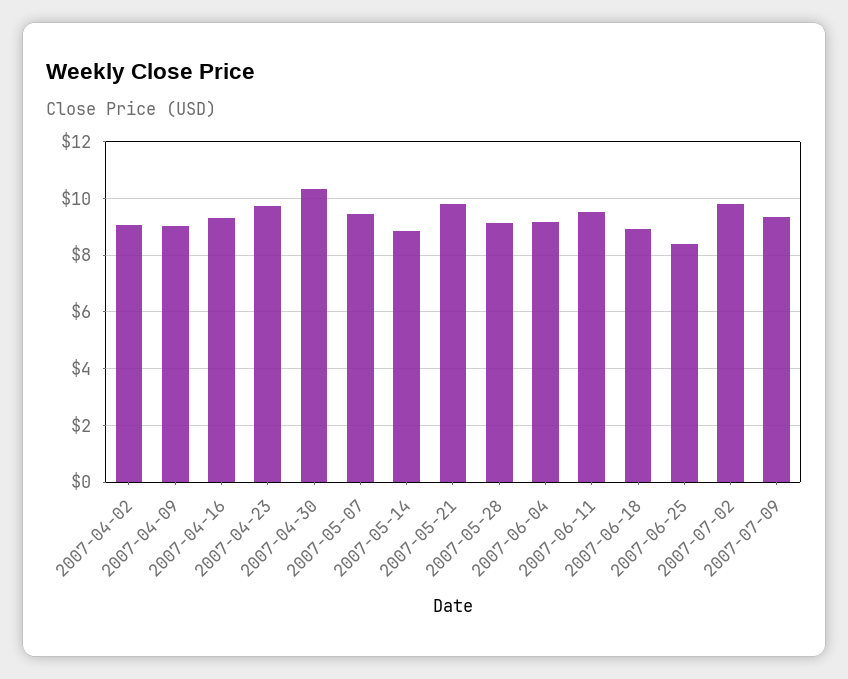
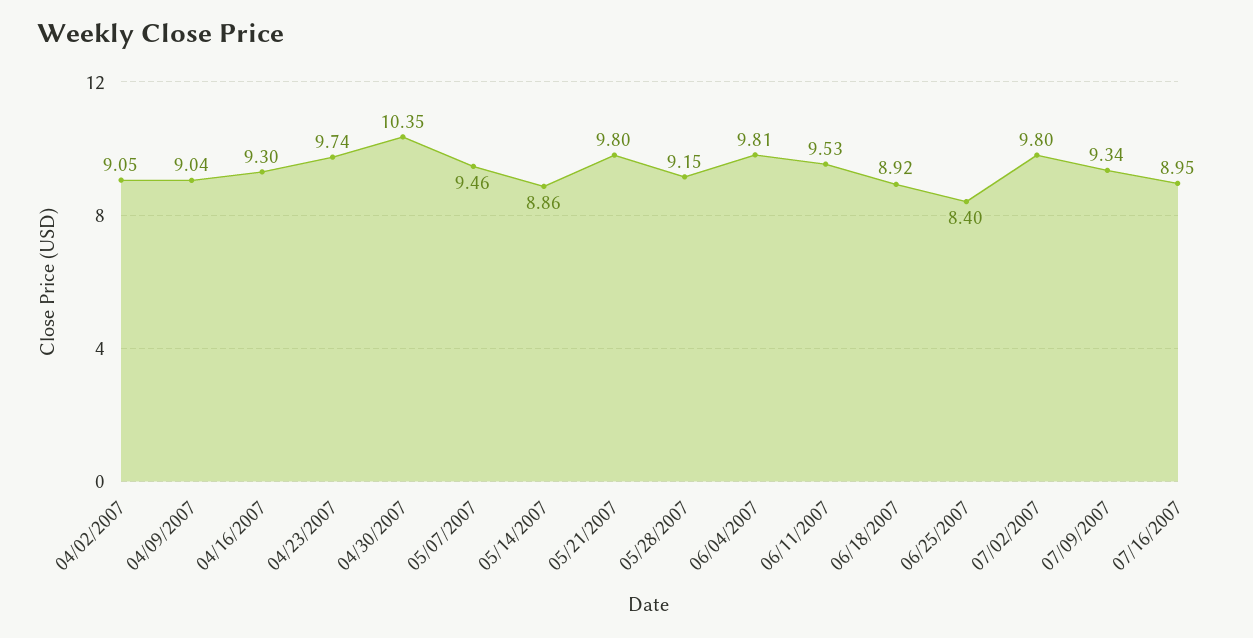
2007-06-04: 9.25 -> 9.81
07/16/2007: none -> 8.95

